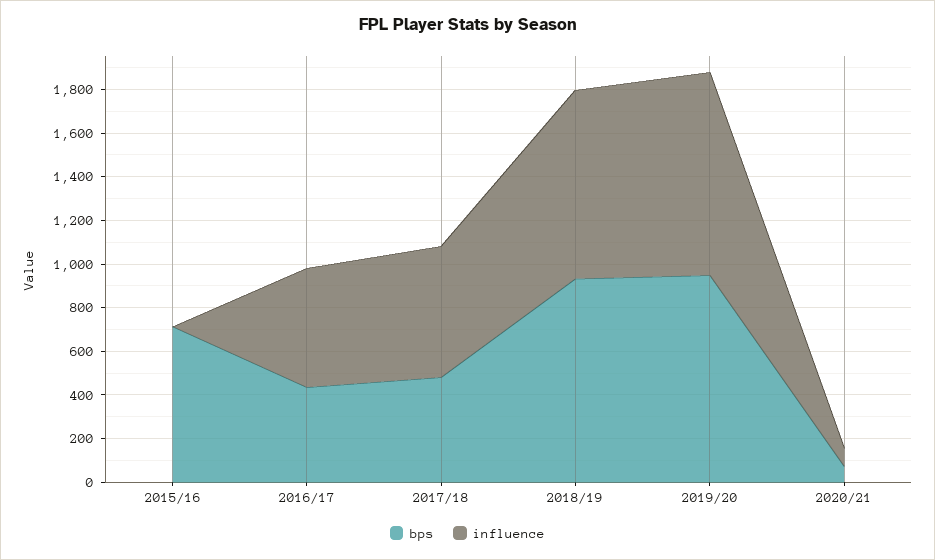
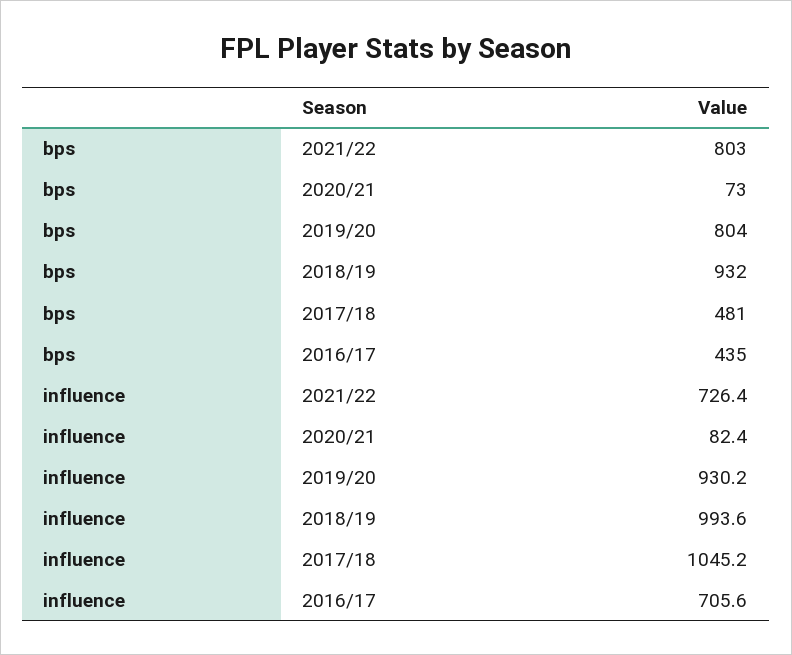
bps, 2015/16: 700 -> none
influence, 2015/16: 0 -> none
influence, 2016/17: 550 -> 705.6
influence, 2017/18: 600 -> 1045.2
influence, 2018/19: 850 -> 993.6
bps, 2019/20: 950 -> 804
bps, 2021/22: none -> 803
influence, 2021/22: none -> 726.4

